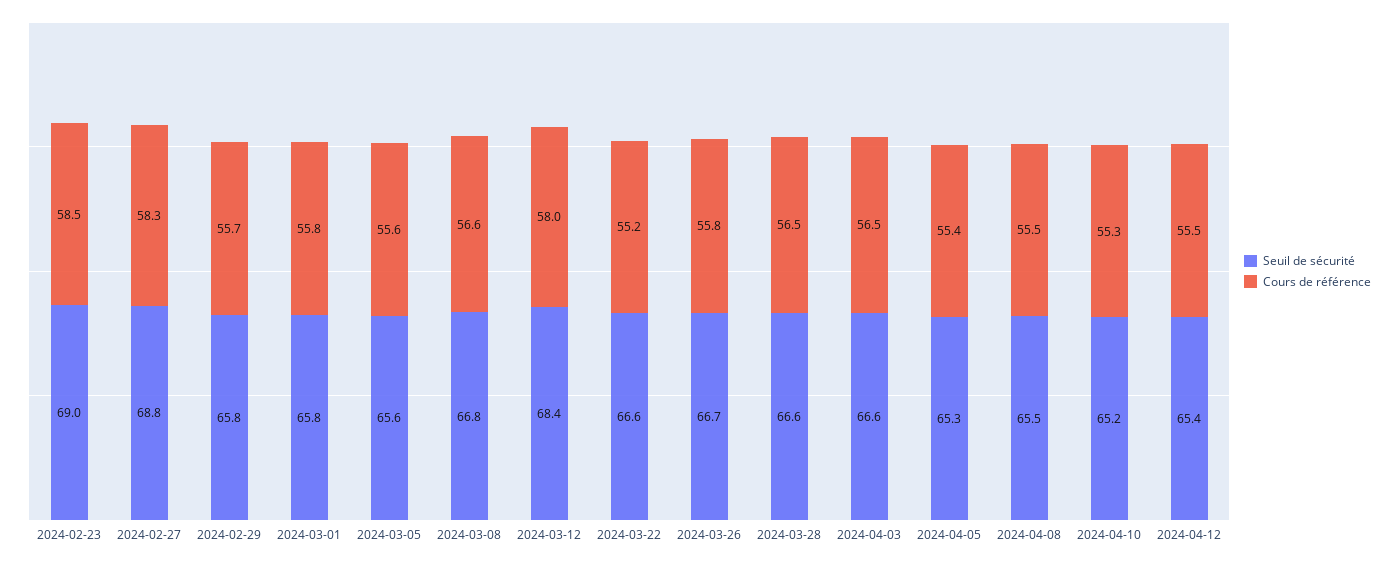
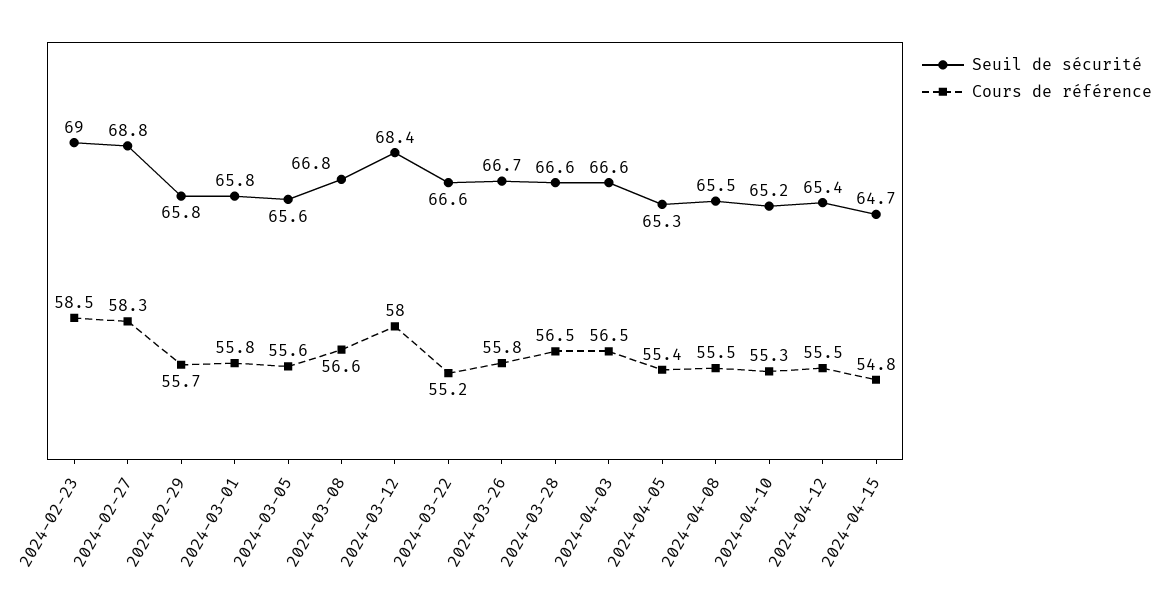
Seuil de sécurité, 2024-04-15: none -> 64.7
Cours de référence, 2024-04-15: none -> 54.8

